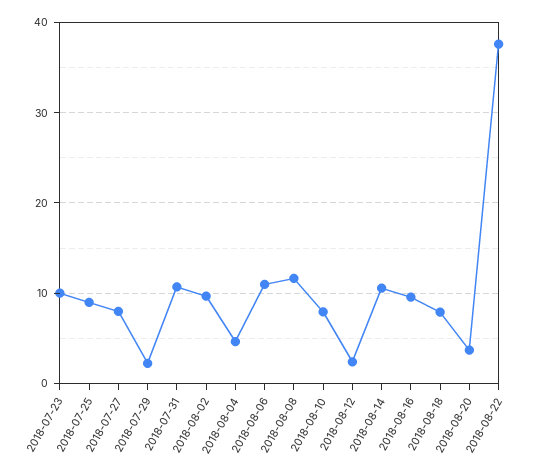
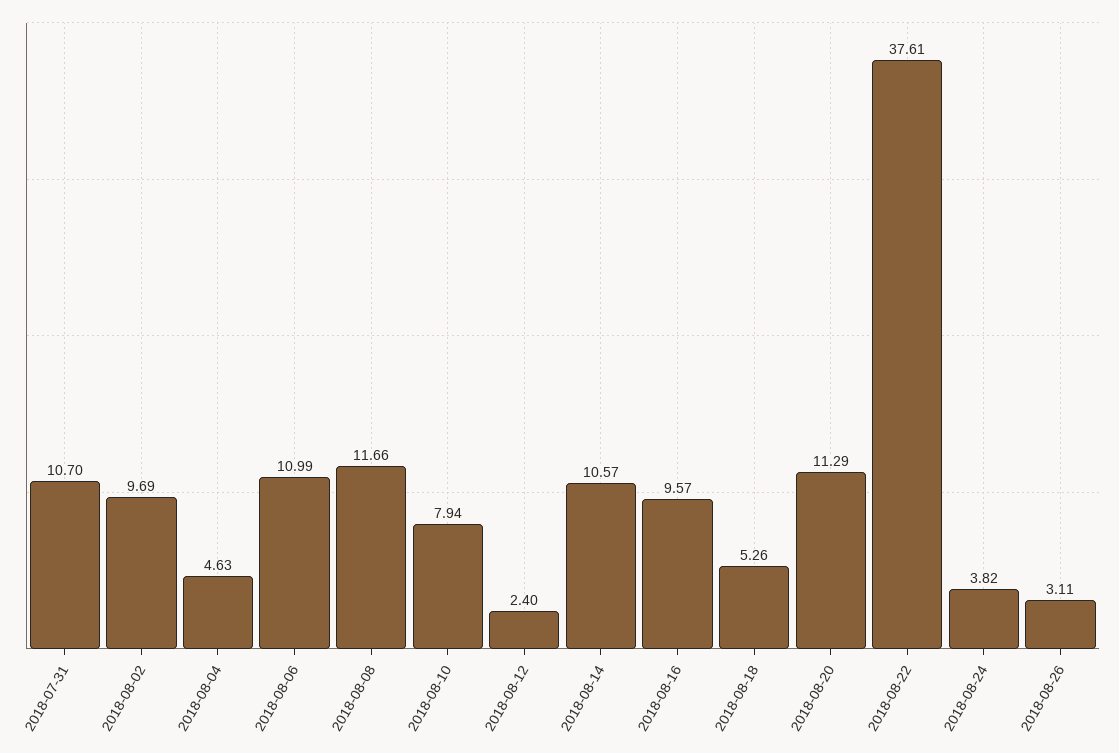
2018-07-23: 10 -> none
2018-07-25: 9 -> none
2018-07-27: 8 -> none
2018-07-29: 2 -> none
2018-08-18: 8 -> 5.26
2018-08-20: 4 -> 11.29
2018-08-24: none -> 3.82
2018-08-26: none -> 3.11

